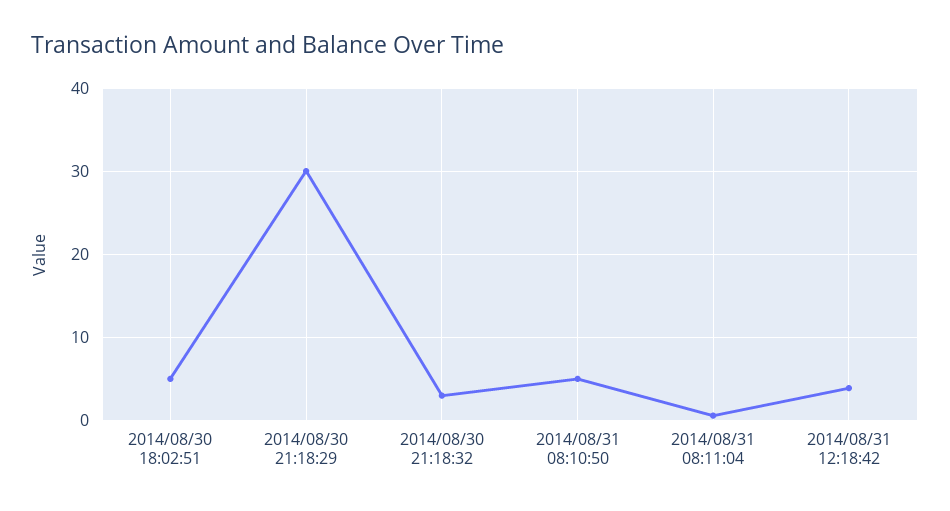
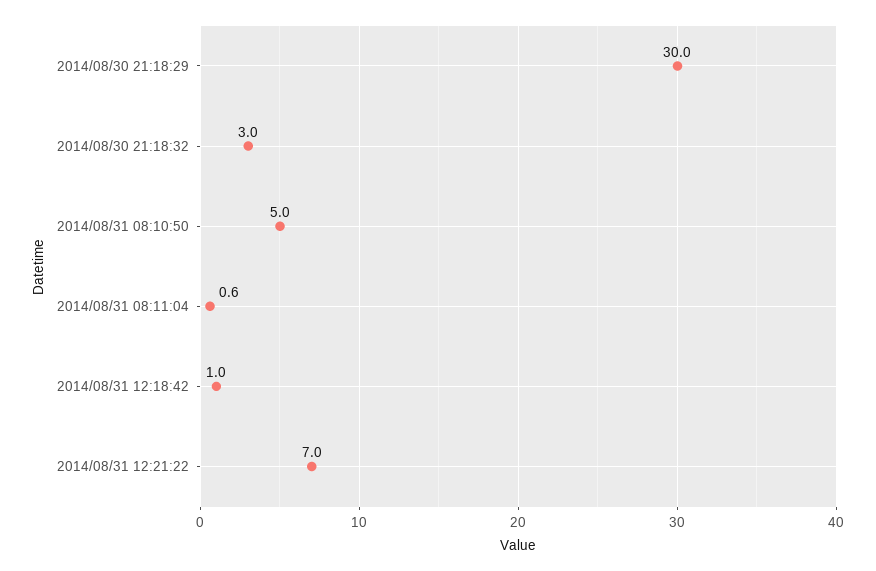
2014/08/30 18:02:51: 5 -> none
2014/08/31 12:18:42: 4 -> 1
2014/08/31 12:21:22: none -> 7

